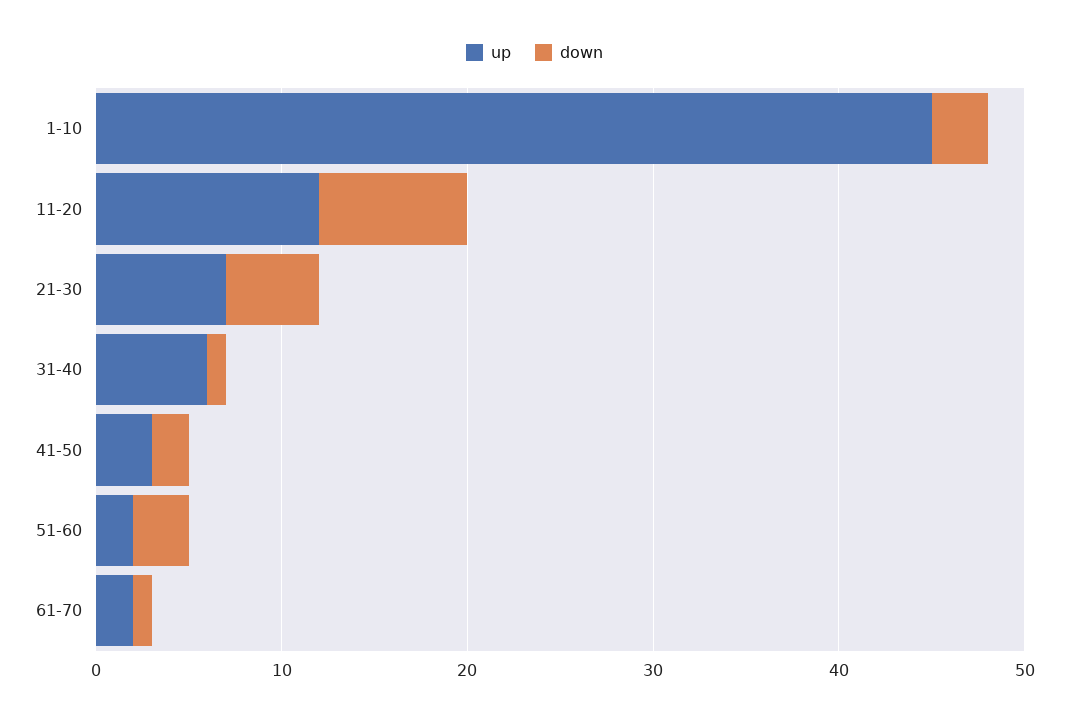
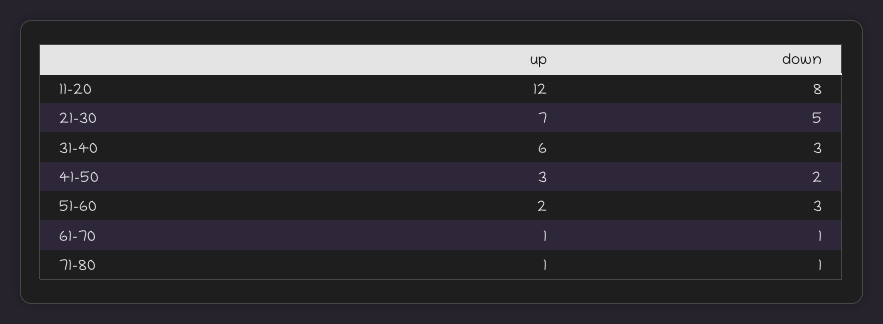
up, 1-10: 45 -> none
down, 1-10: 3 -> none
down, 31-40: 1 -> 3
up, 61-70: 2 -> 1
up, 71-80: none -> 1
down, 71-80: none -> 1

